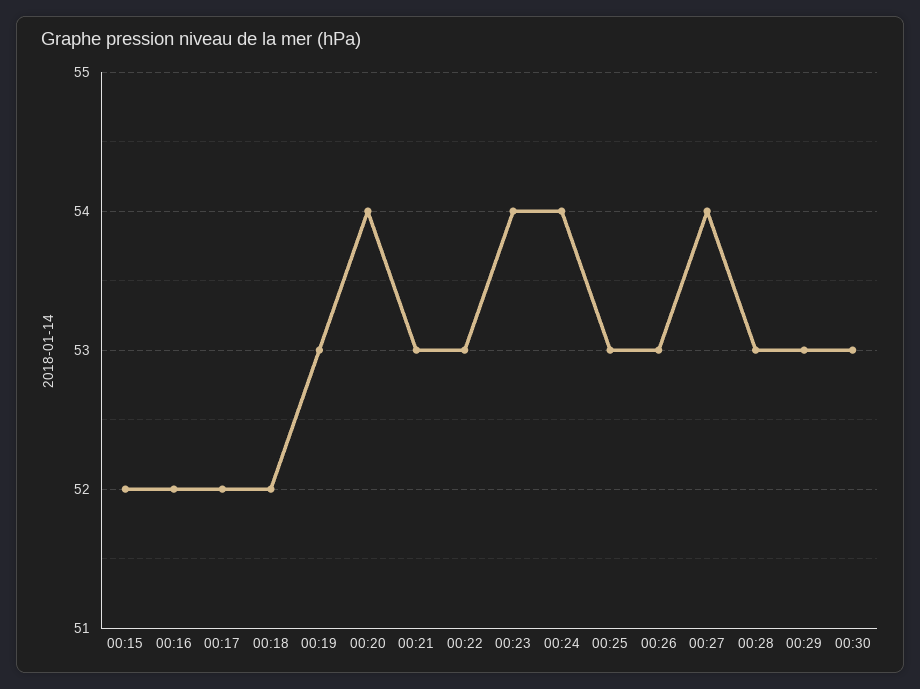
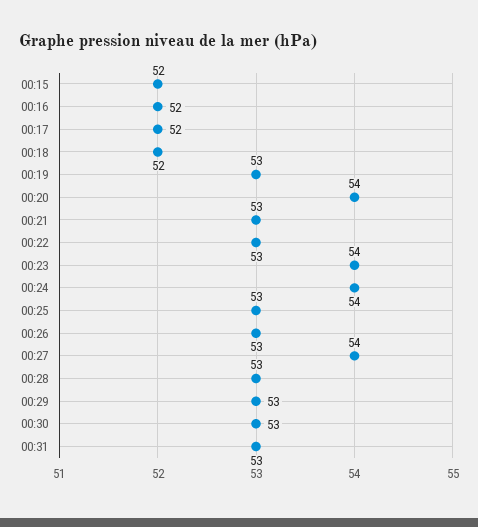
00:31: none -> 53

